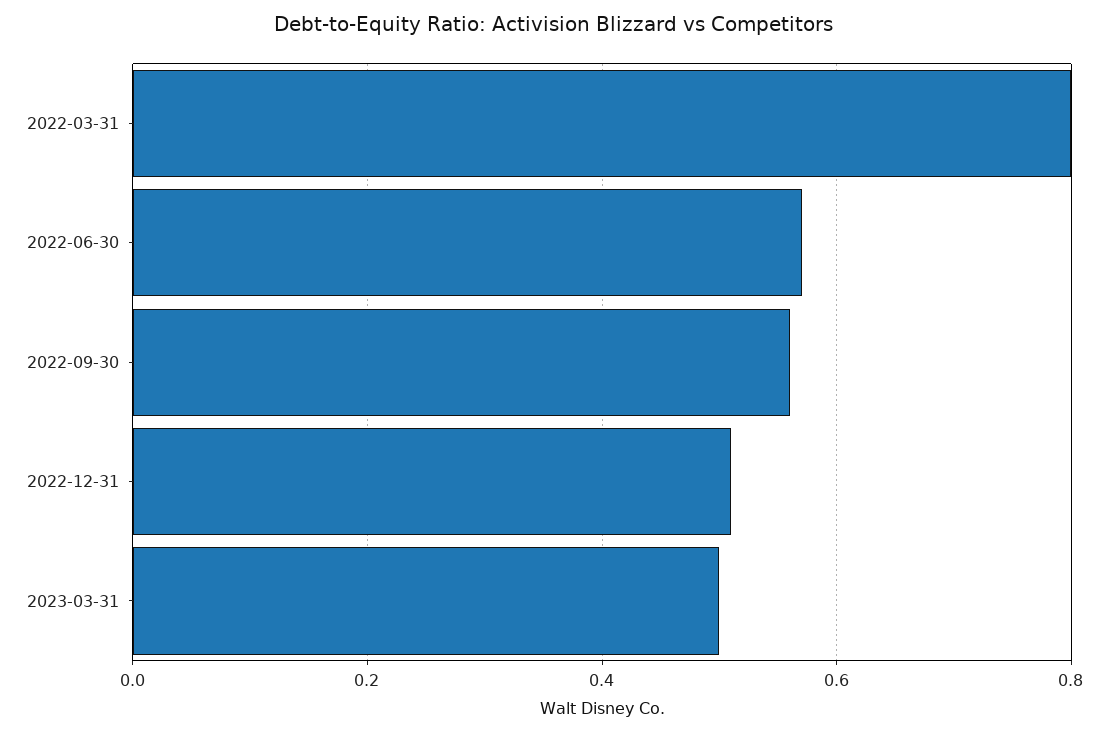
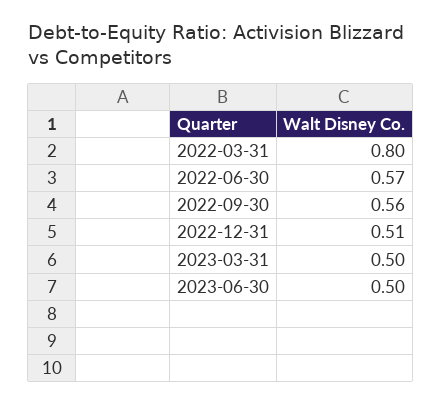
2023-06-30: none -> 0.5

